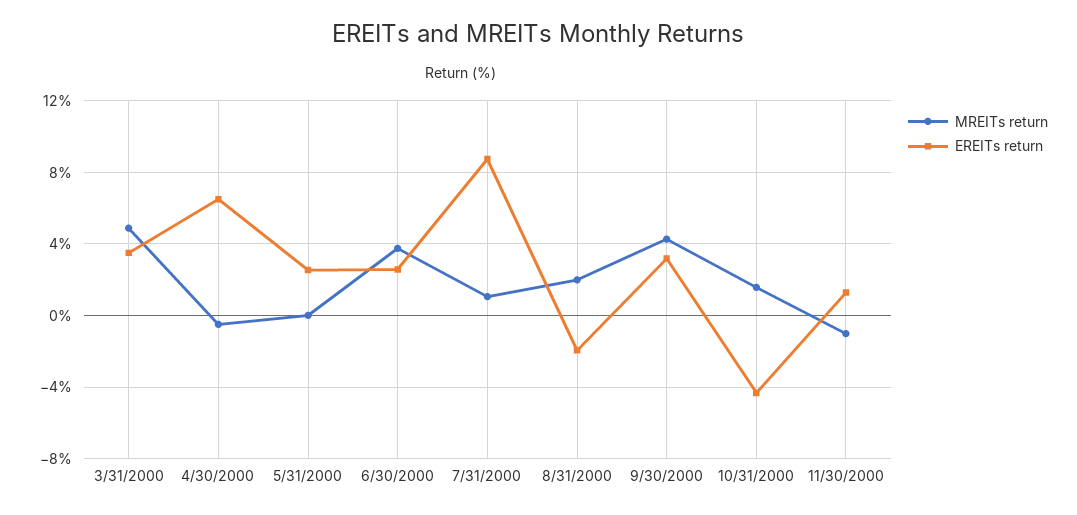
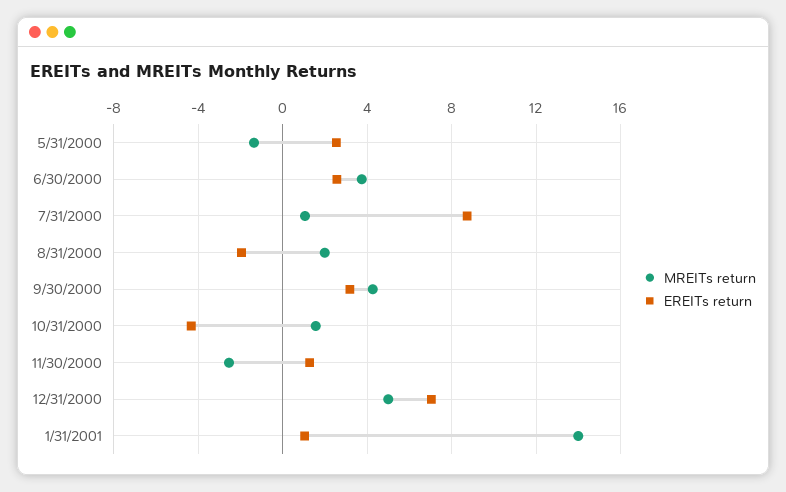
MREITs return, 3/31/2000: 5 -> none
EREITs return, 3/31/2000: 3.5 -> none
MREITs return, 4/30/2000: -0.5 -> none
EREITs return, 4/30/2000: 6.5 -> none
MREITs return, 5/31/2000: 0 -> -1.5
MREITs return, 11/30/2000: -1 -> -2.5
MREITs return, 12/31/2000: none -> 5
EREITs return, 12/31/2000: none -> 7
MREITs return, 1/31/2001: none -> 14
EREITs return, 1/31/2001: none -> 1

